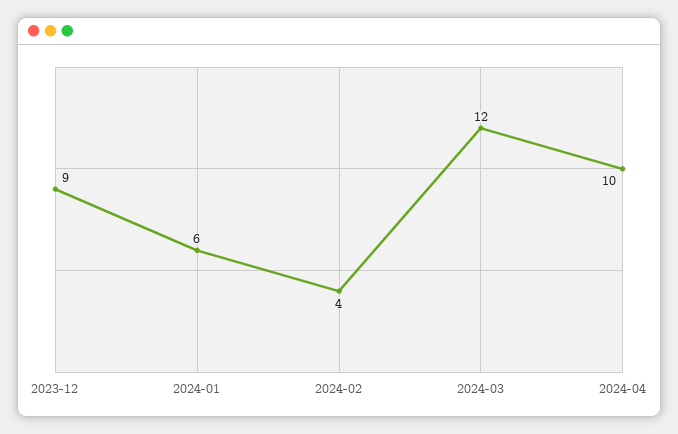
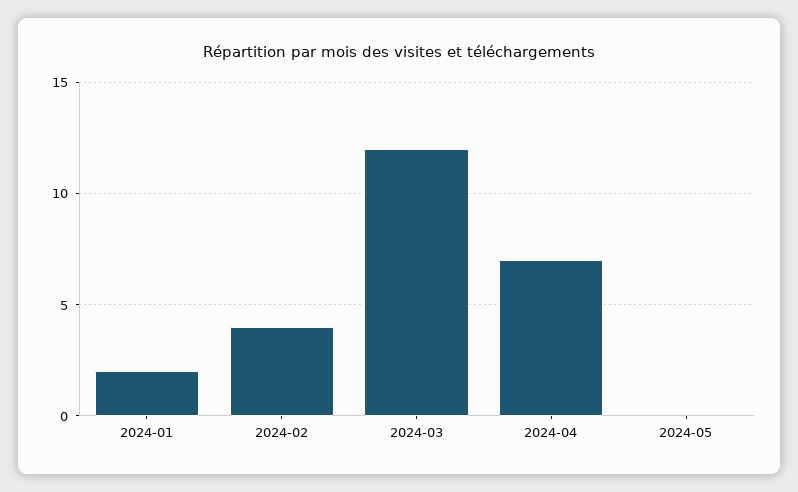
2023-12: 9 -> none
2024-01: 6 -> 2
2024-04: 10 -> 7
2024-05: none -> 0

